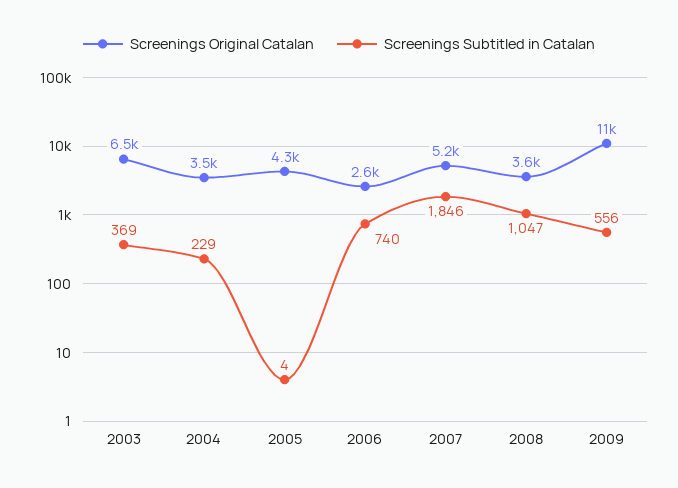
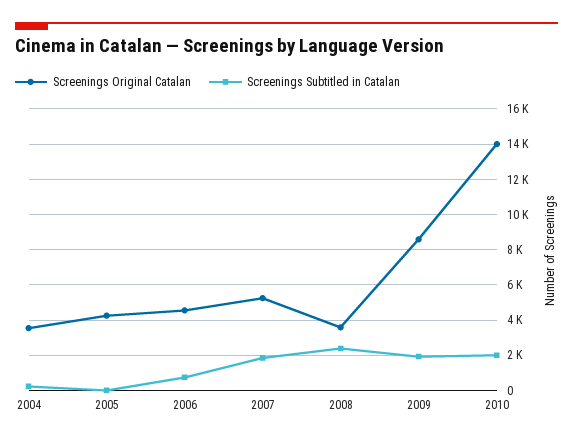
Screenings Original Catalan, 2003: 6500 -> none
Screenings Subtitled in Catalan, 2003: 369 -> none
Screenings Original Catalan, 2006: 2600 -> 4500
Screenings Subtitled in Catalan, 2008: 1047 -> 2500
Screenings Original Catalan, 2009: 11000 -> 8500
Screenings Subtitled in Catalan, 2009: 556 -> 2000
Screenings Original Catalan, 2010: none -> 14000
Screenings Subtitled in Catalan, 2010: none -> 2000

